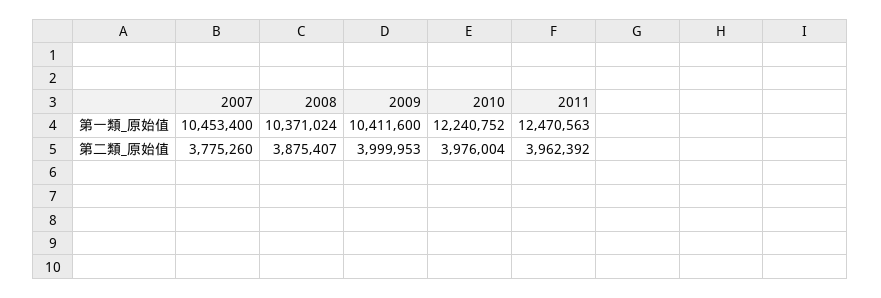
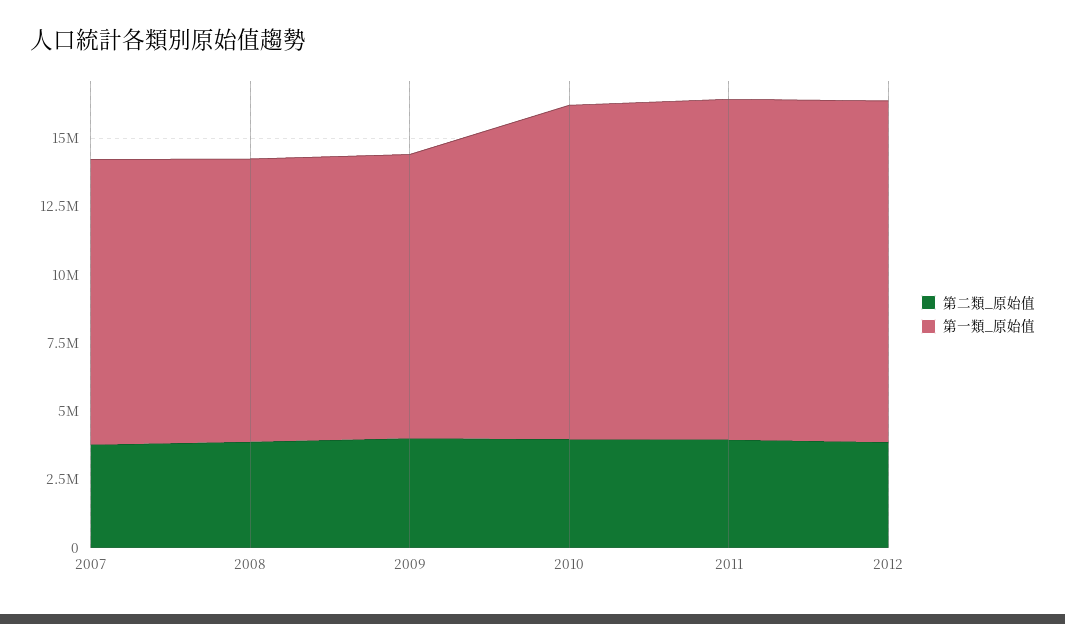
第二類_原始值, 2012: none -> 4000000
第一類_原始值, 2012: none -> 12500000

